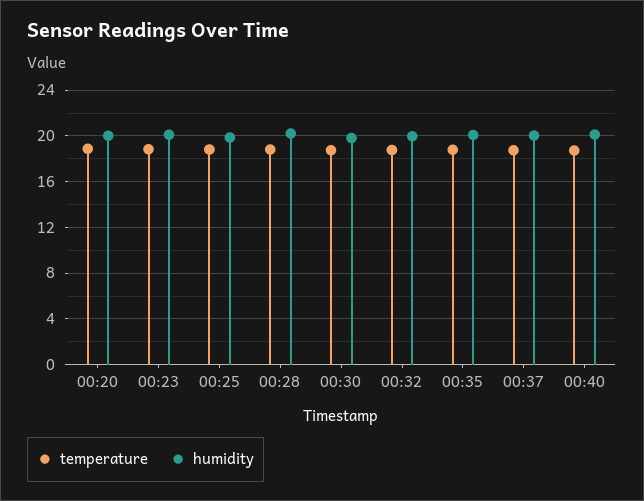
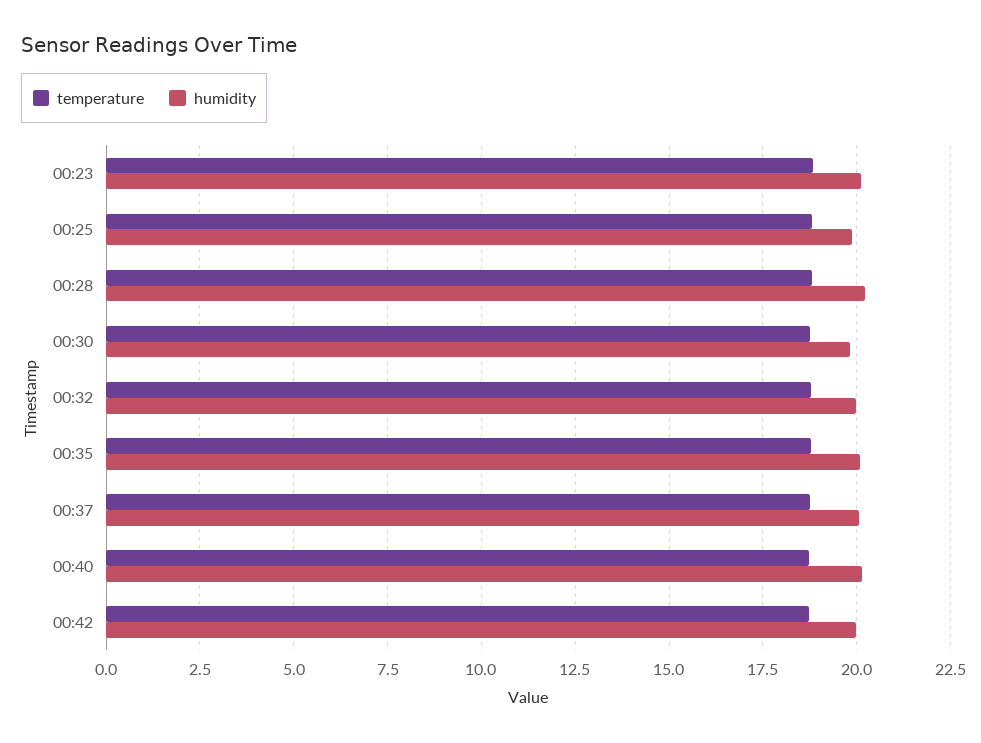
temperature, 00:20: 19 -> none
humidity, 00:20: 20 -> none
temperature, 00:42: none -> 18.75
humidity, 00:42: none -> 20

